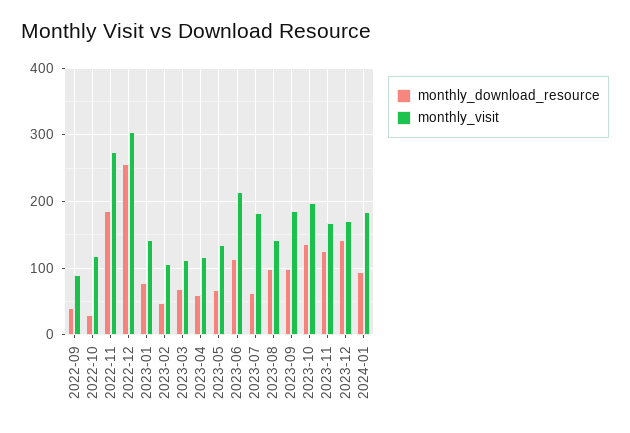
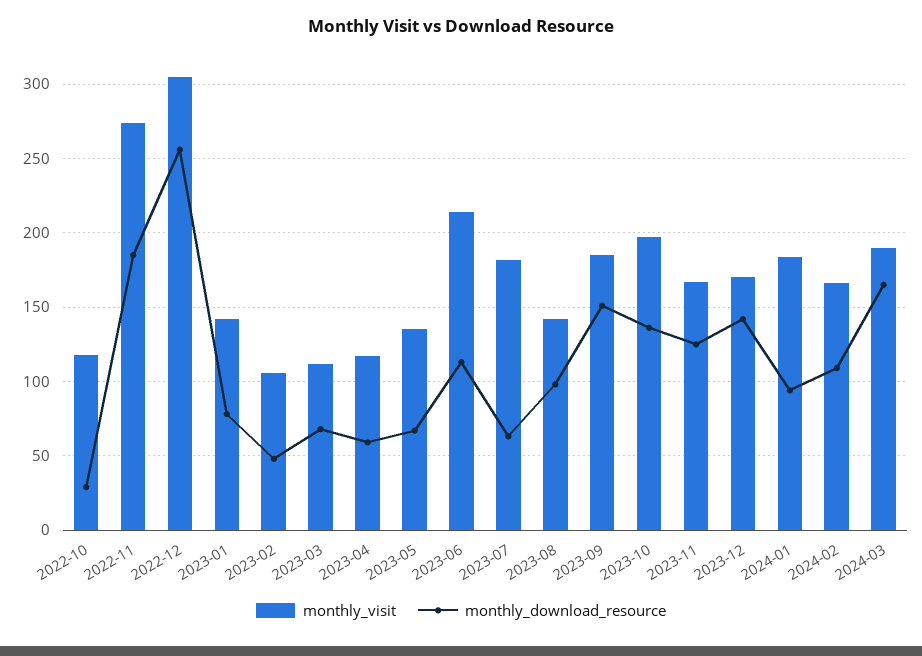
monthly_download_resource, 2022-09: 40 -> none
monthly_visit, 2022-09: 90 -> none
monthly_download_resource, 2023-09: 100 -> 150
monthly_visit, 2024-02: none -> 165
monthly_download_resource, 2024-02: none -> 110
monthly_visit, 2024-03: none -> 190
monthly_download_resource, 2024-03: none -> 165

